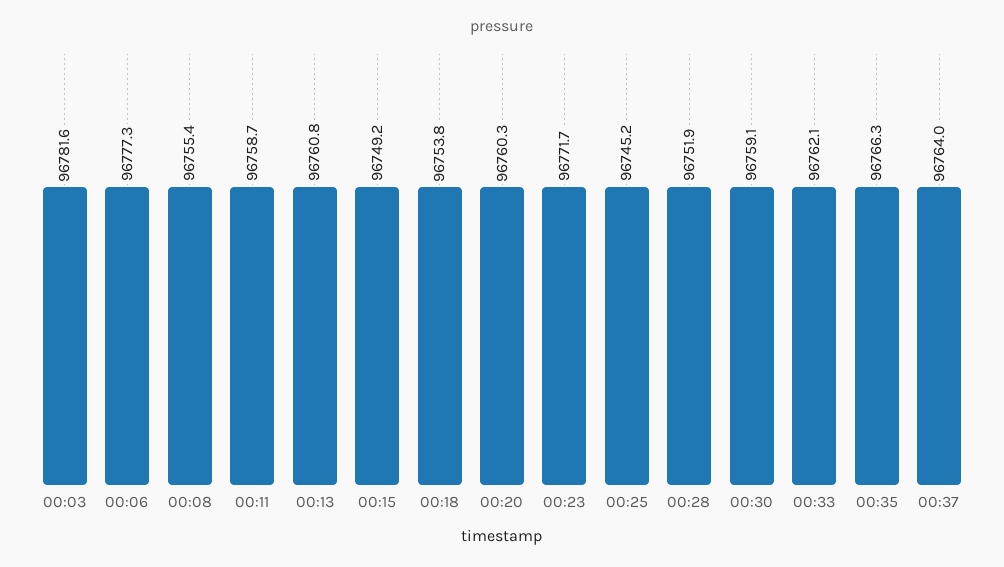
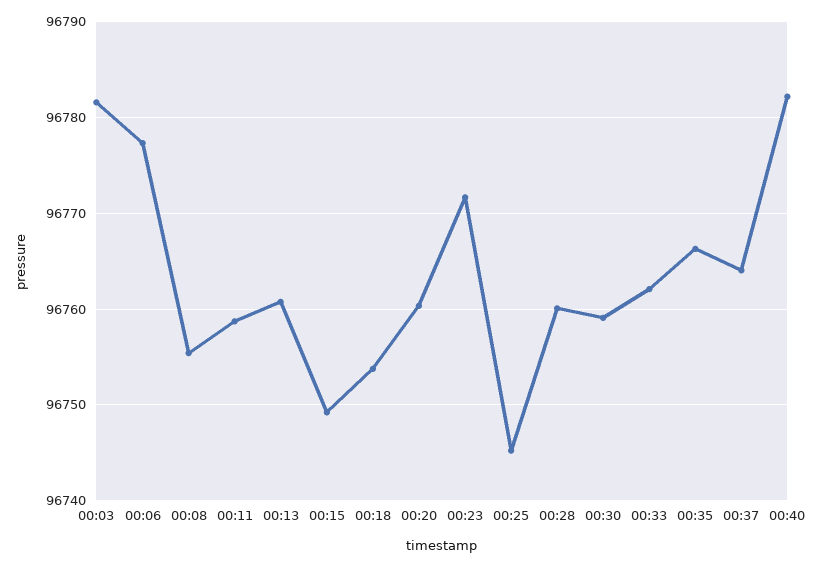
00:28: 96751.9 -> 96760
00:40: none -> 96782

